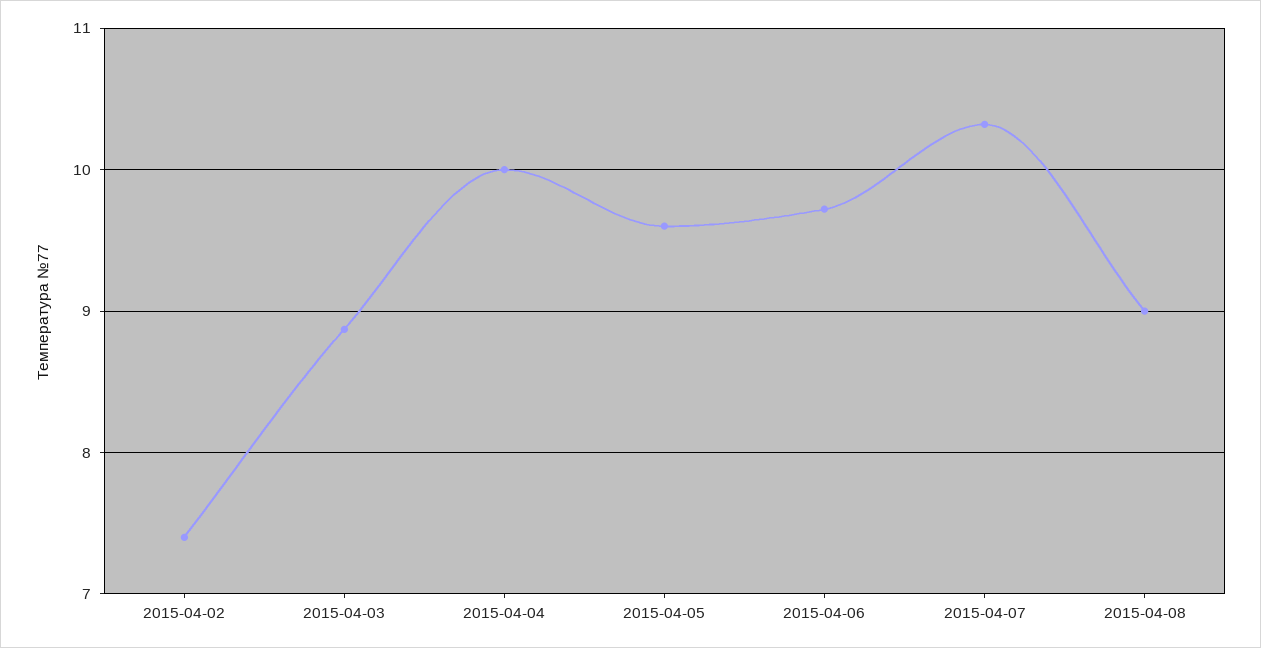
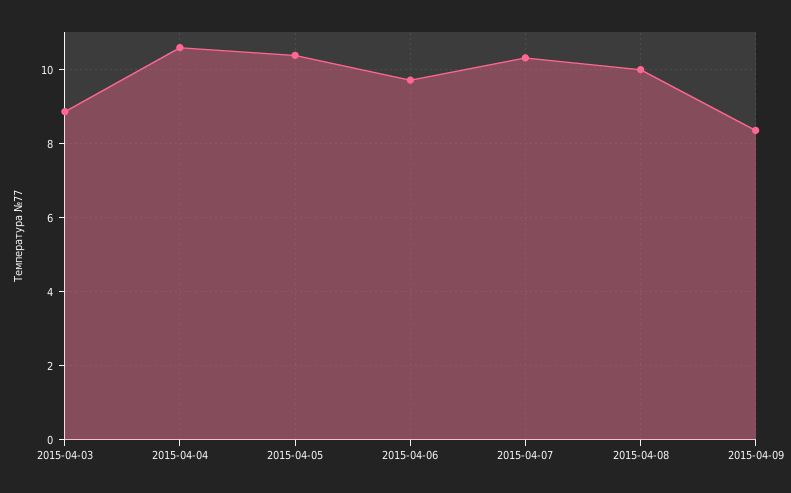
2015-04-02: 7.4 -> none
2015-04-04: 10 -> 10.6
2015-04-05: 9.6 -> 10.4
2015-04-08: 9 -> 10
2015-04-09: none -> 8.4

